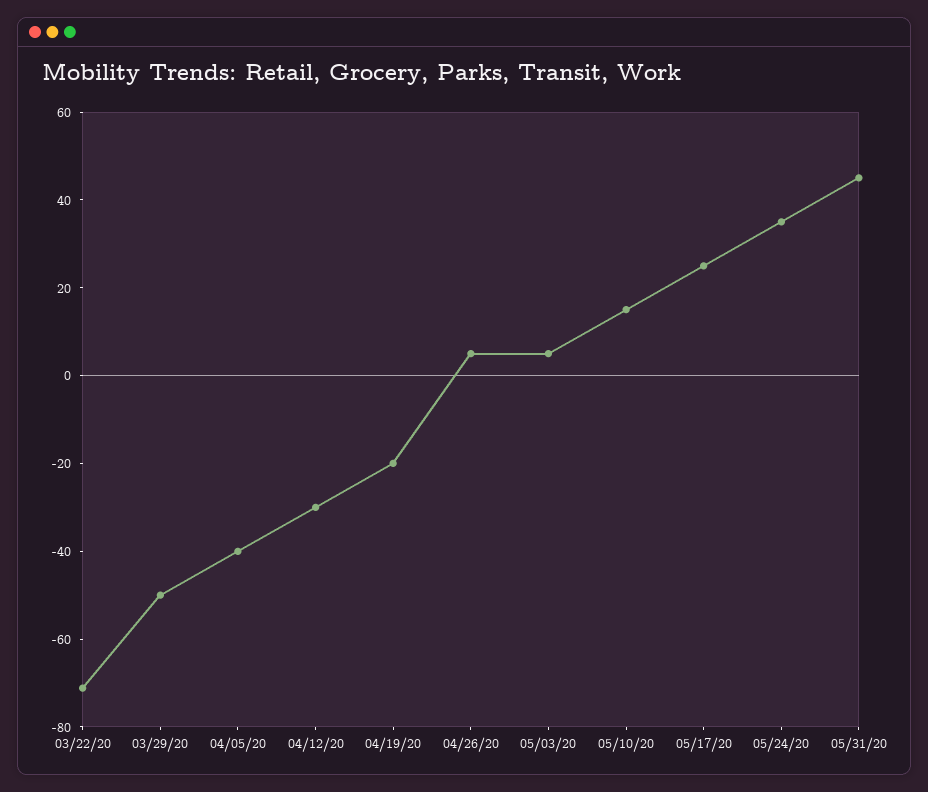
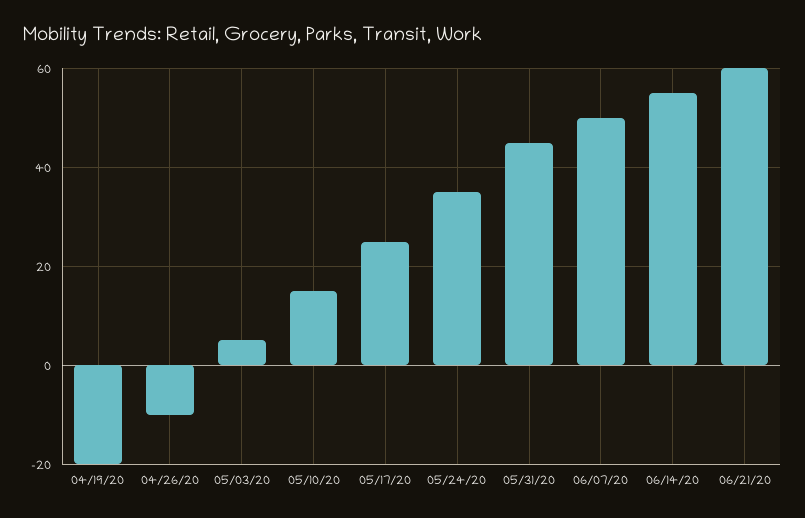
03/22/20: -70 -> none
03/29/20: -50 -> none
04/05/20: -40 -> none
04/12/20: -30 -> none
04/26/20: 5 -> -10
06/07/20: none -> 50
06/14/20: none -> 55
06/21/20: none -> 60

